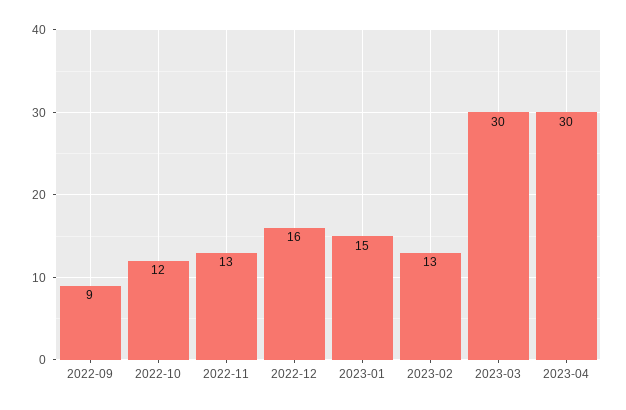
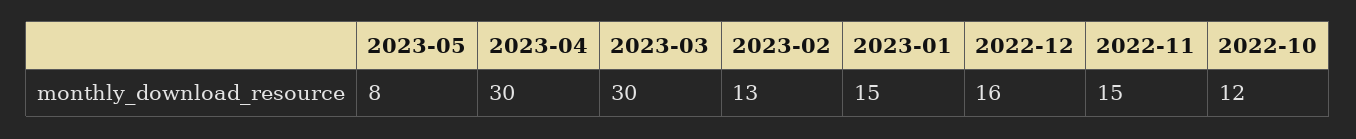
2022-09: 9 -> none
2022-11: 13 -> 15
2023-05: none -> 8

